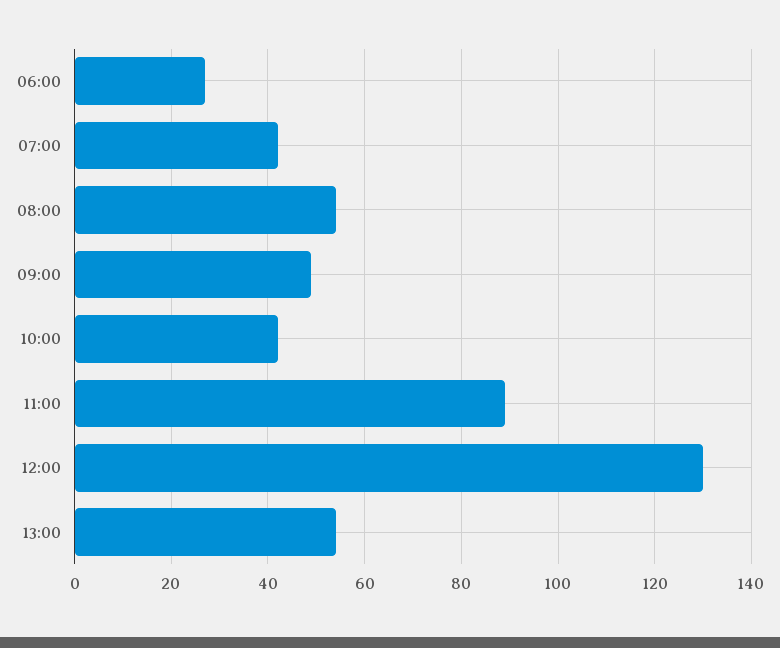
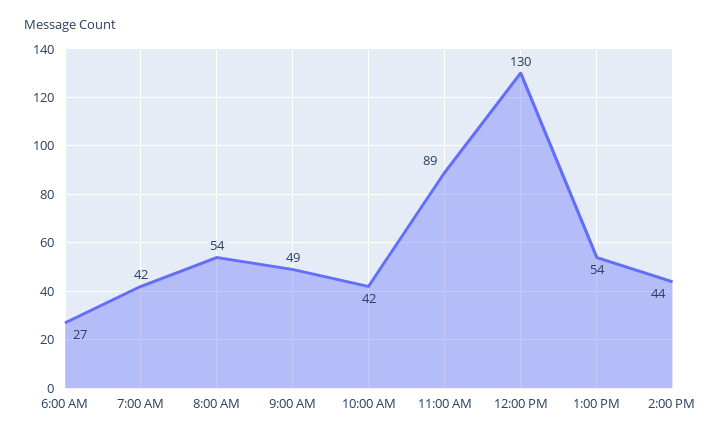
2:00 PM: none -> 44

